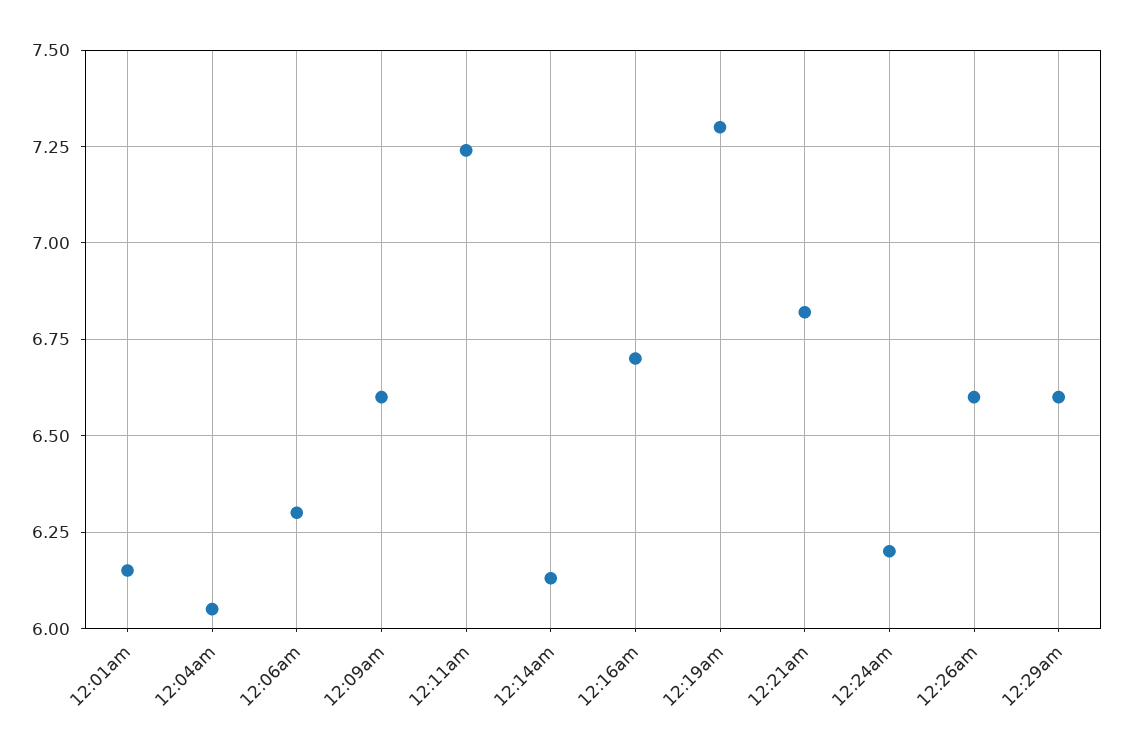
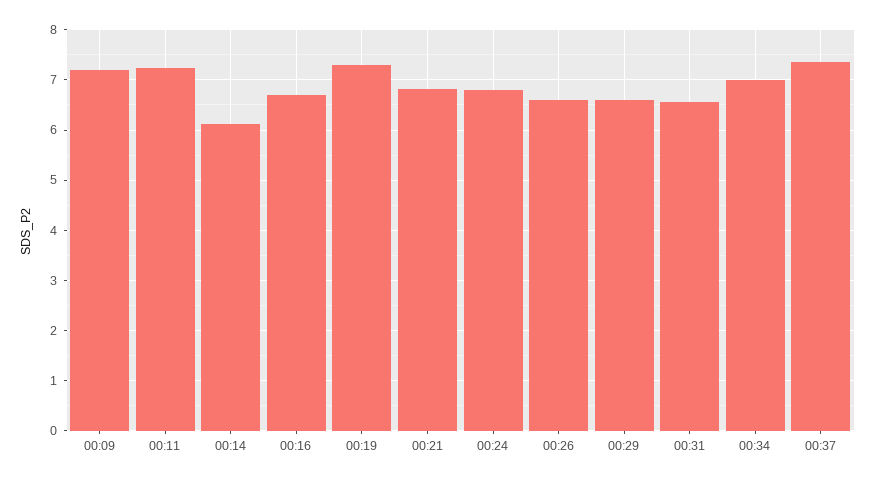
12:01am: 6.15 -> none
12:04am: 6.05 -> none
12:06am: 6.3 -> none
12:09am: 6.6 -> 7.2
12:24am: 6.2 -> 6.8
00:31: none -> 6.6
00:34: none -> 7
00:37: none -> 7.4

